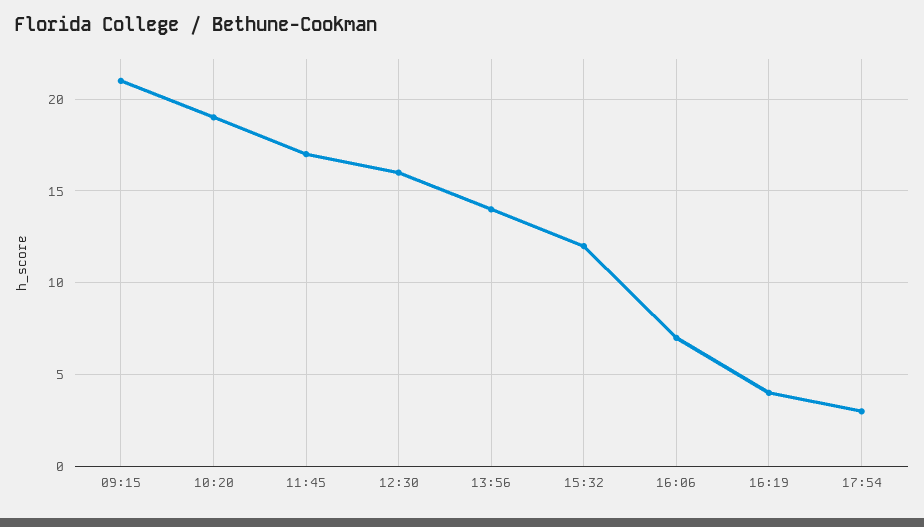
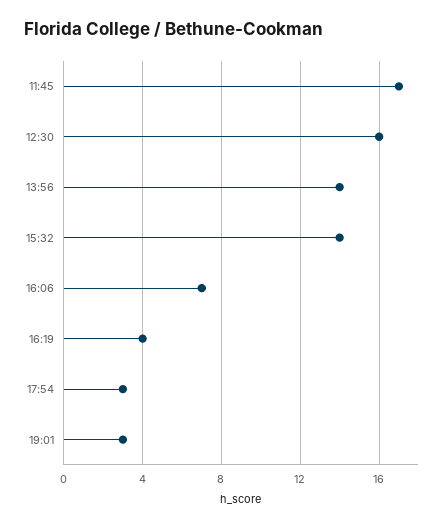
09:15: 21 -> none
10:20: 19 -> none
15:32: 12 -> 14
19:01: none -> 3

